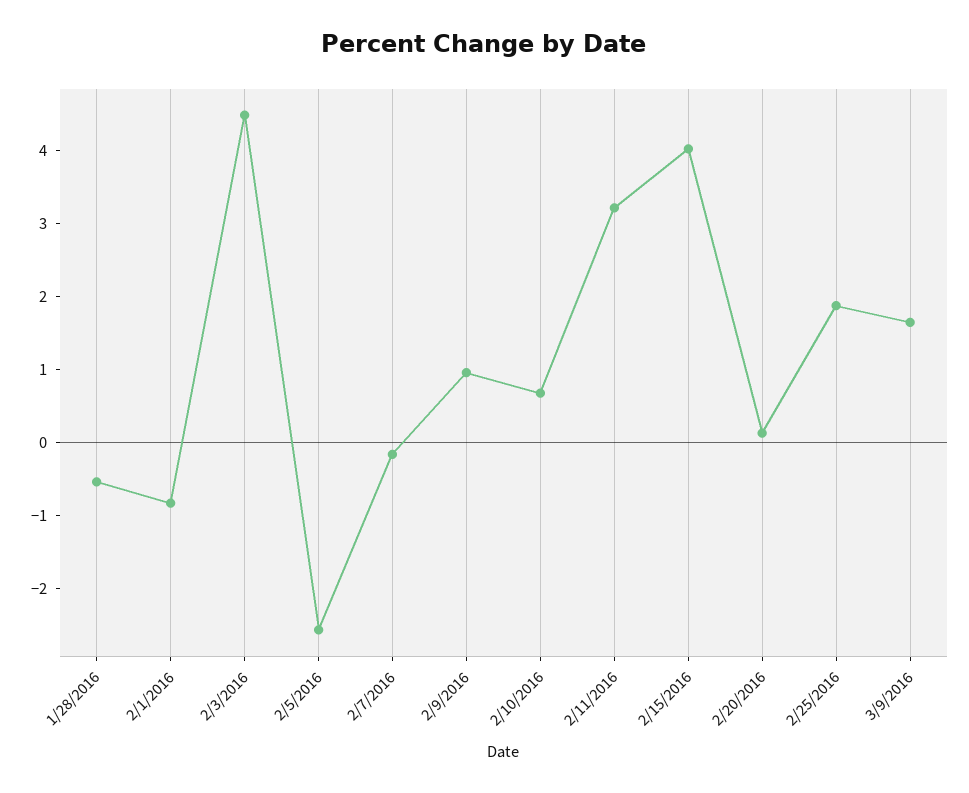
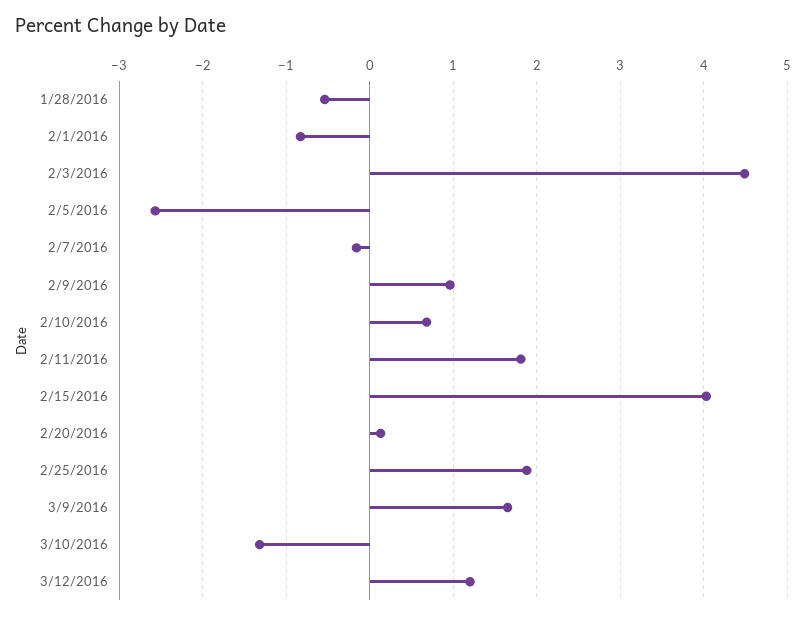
2/11/2016: 3.2 -> 1.8
3/10/2016: none -> -1.3
3/12/2016: none -> 1.2

